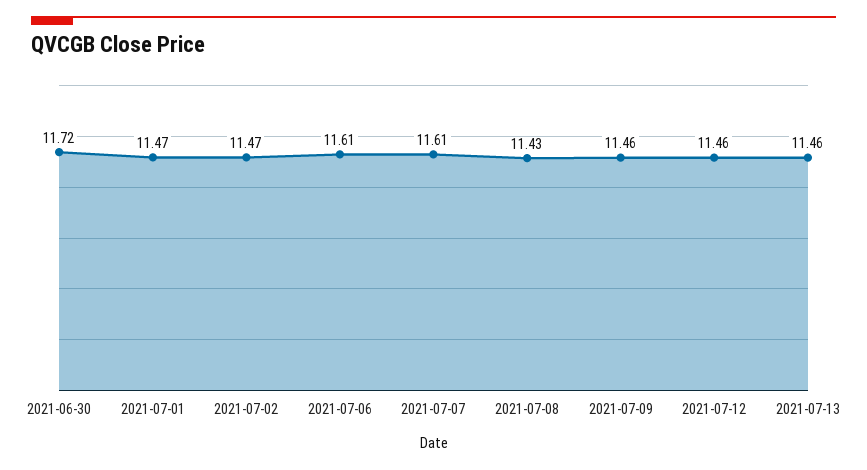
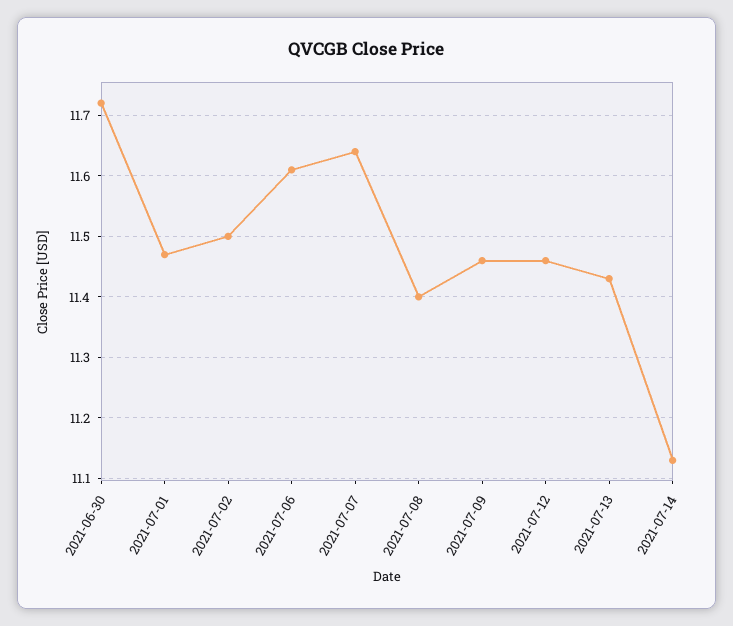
2021-07-02: 11.47 -> 11.5
2021-07-07: 11.61 -> 11.64
2021-07-08: 11.43 -> 11.4
2021-07-13: 11.46 -> 11.43
2021-07-14: none -> 11.13

